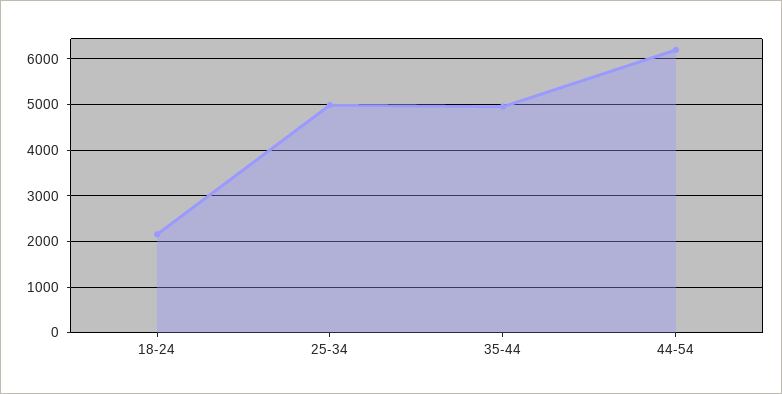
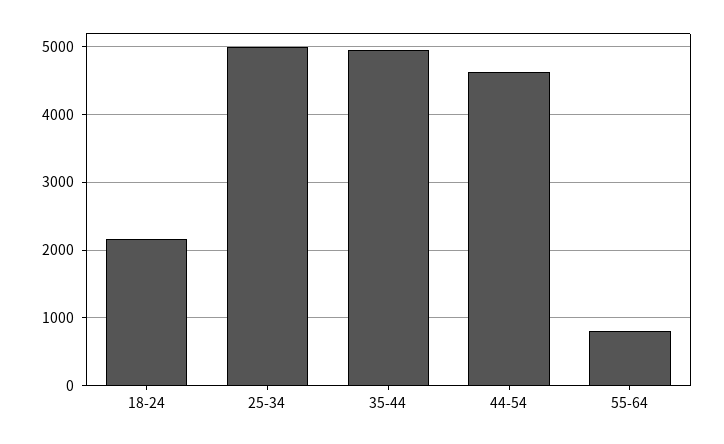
44-54: 6200 -> 4600
55-64: none -> 800

